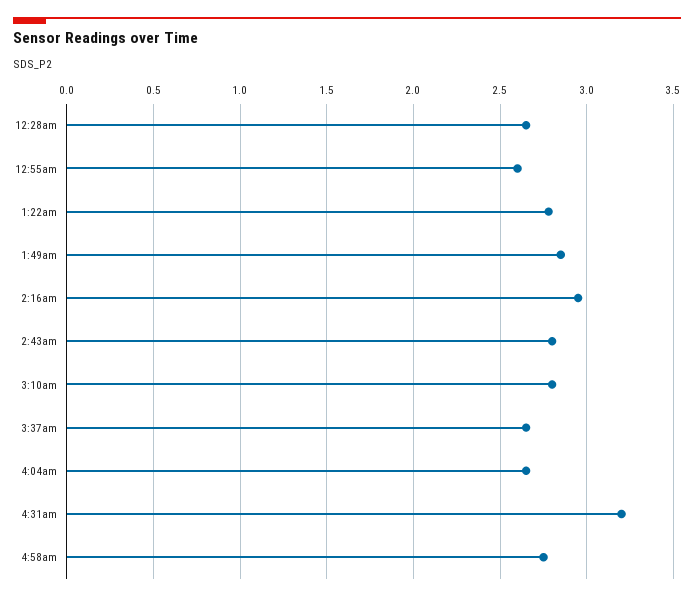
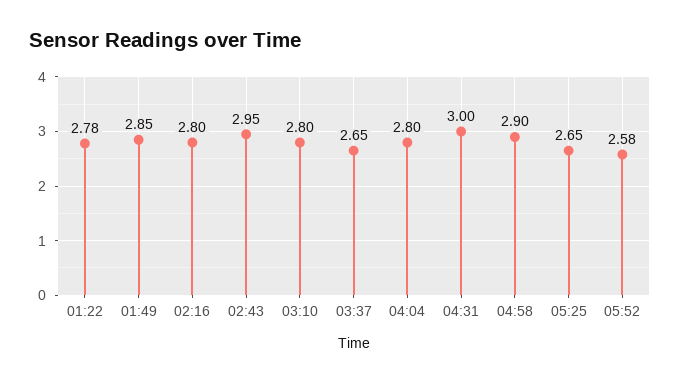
12:28am: 2.65 -> none
12:55am: 2.6 -> none
2:16am: 2.95 -> 2.8
2:43am: 2.8 -> 2.95
4:04am: 2.65 -> 2.8
4:31am: 3.2 -> 3
4:58am: 2.75 -> 2.9
05:25: none -> 2.65
05:52: none -> 2.58

